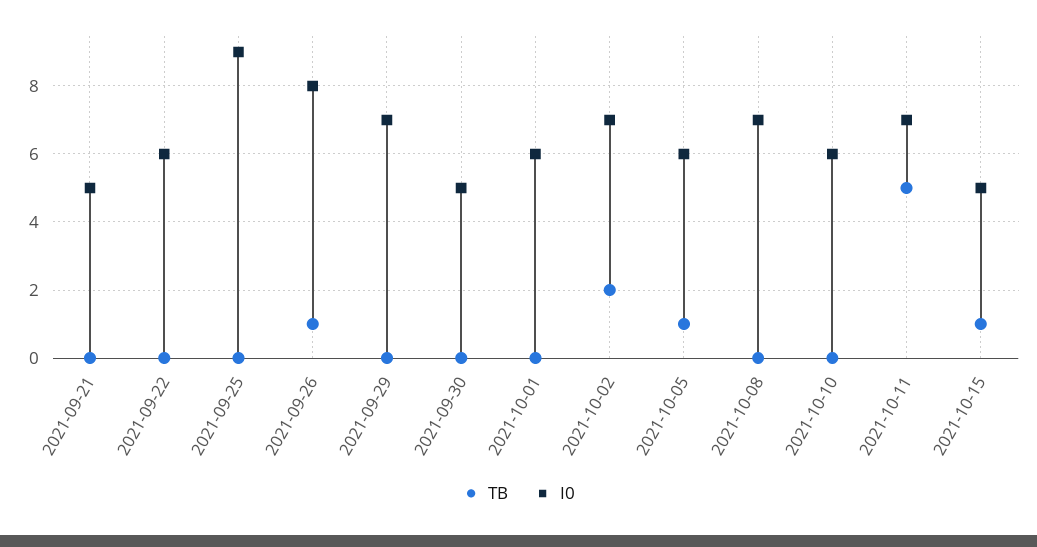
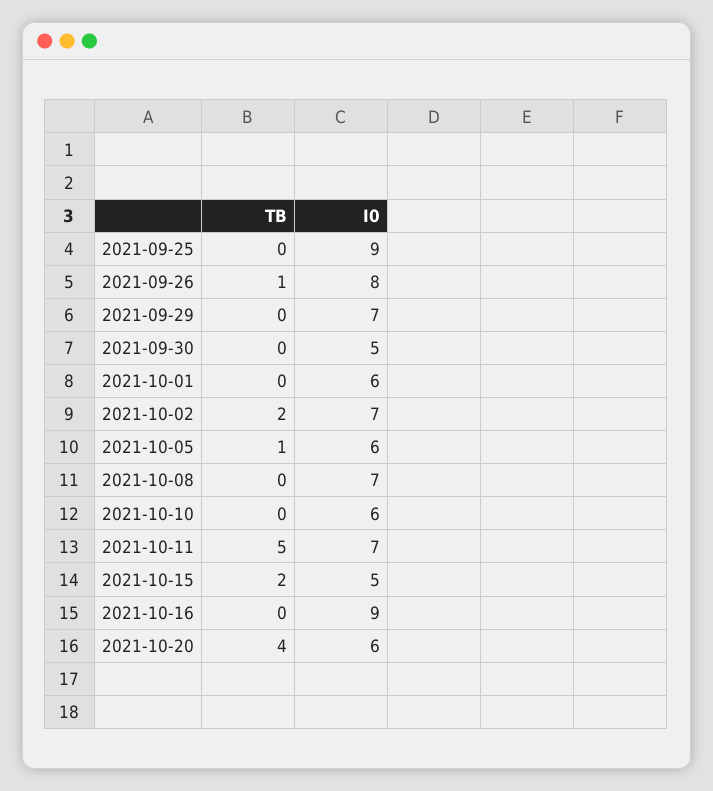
TB, 2021-09-21: 0 -> none
I0, 2021-09-21: 5 -> none
TB, 2021-09-22: 0 -> none
I0, 2021-09-22: 6 -> none
TB, 2021-10-15: 1 -> 2
TB, 2021-10-16: none -> 0
I0, 2021-10-16: none -> 9
TB, 2021-10-20: none -> 4
I0, 2021-10-20: none -> 6

